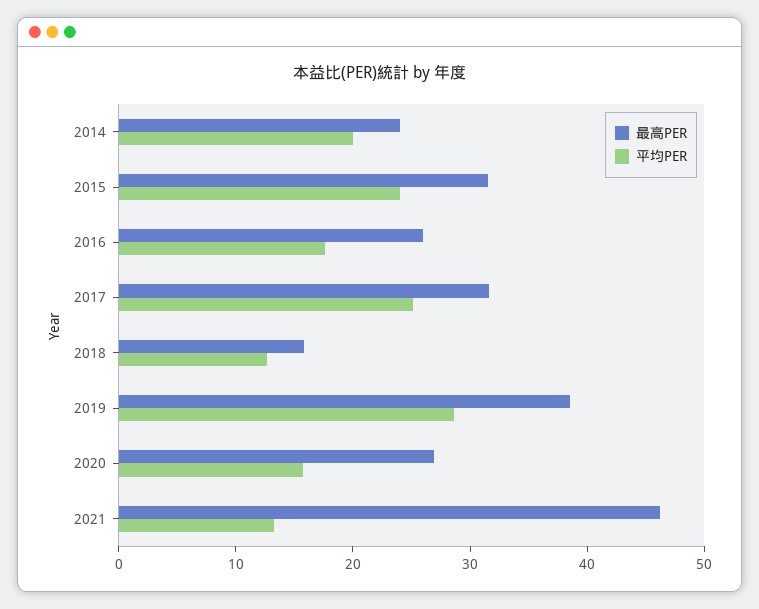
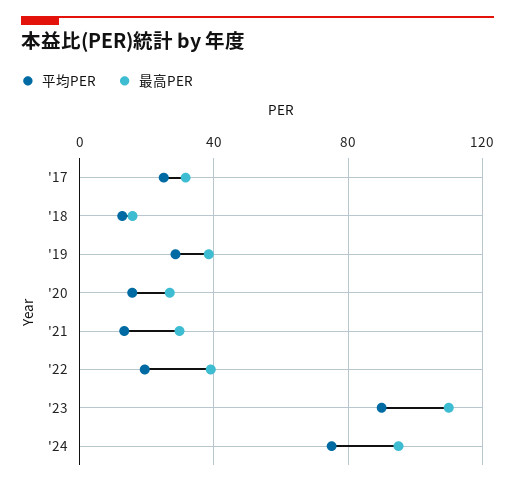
最高PER, 2014: 24 -> none
平均PER, 2014: 20 -> none
最高PER, 2015: 32 -> none
平均PER, 2015: 24 -> none
最高PER, 2016: 26 -> none
平均PER, 2016: 18 -> none
最高PER, 2021: 46 -> 30
平均PER, '22: none -> 20
最高PER, '22: none -> 40
平均PER, '23: none -> 90
最高PER, '23: none -> 110
平均PER, '24: none -> 75
最高PER, '24: none -> 95

